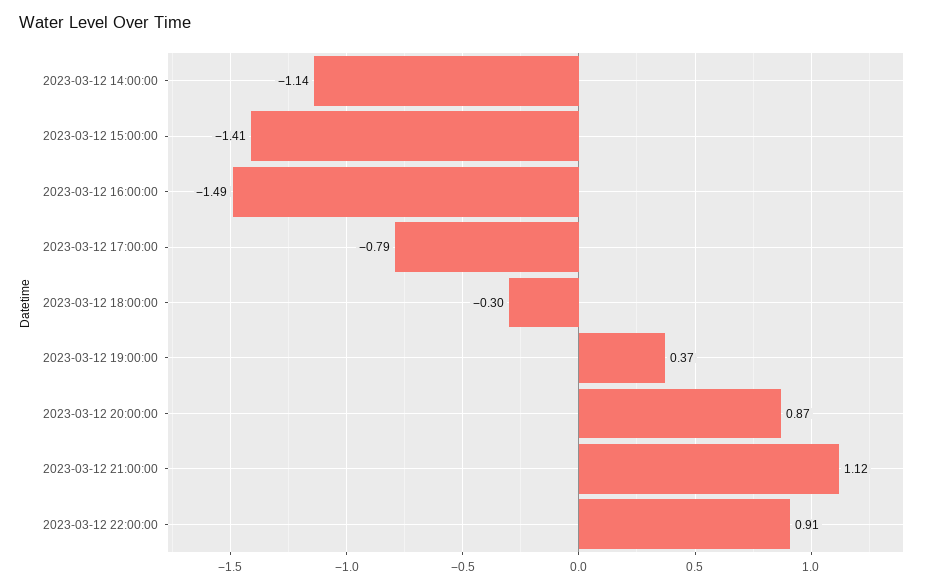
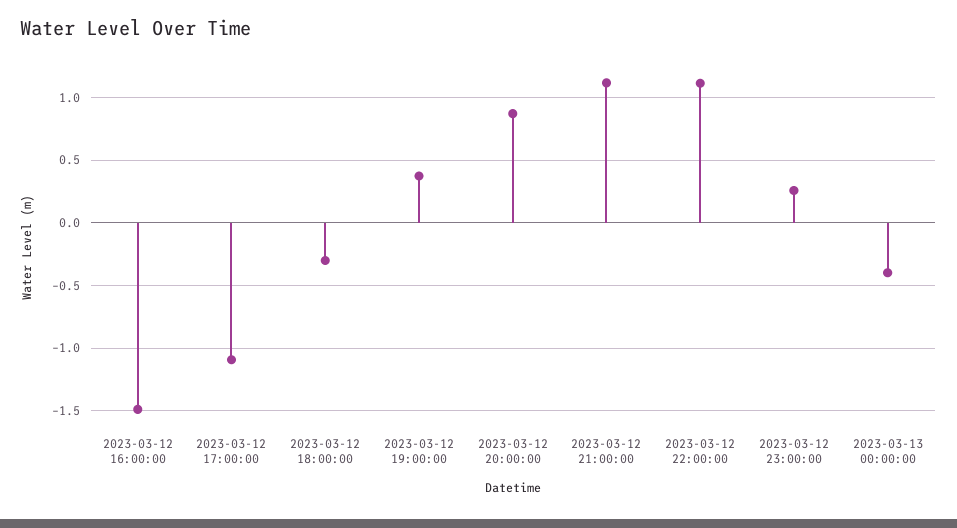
2023-03-12 14:00:00: -1.14 -> none
2023-03-12 15:00:00: -1.41 -> none
2023-03-12 17:00:00: -0.79 -> -1.1
2023-03-12 22:00:00: 0.91 -> 1.1
2023-03-12 23:00:00: none -> 0.25
2023-03-13 00:00:00: none -> -0.4

